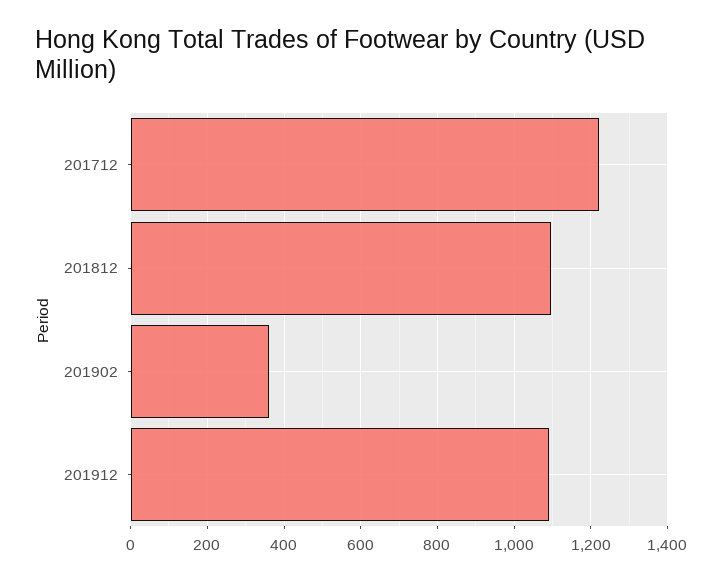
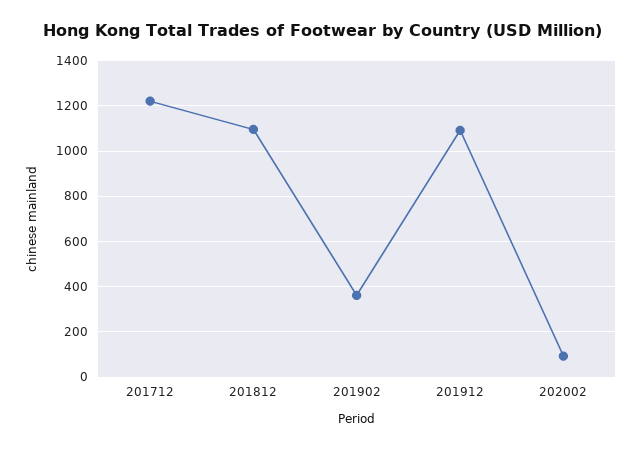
202002: none -> 100

